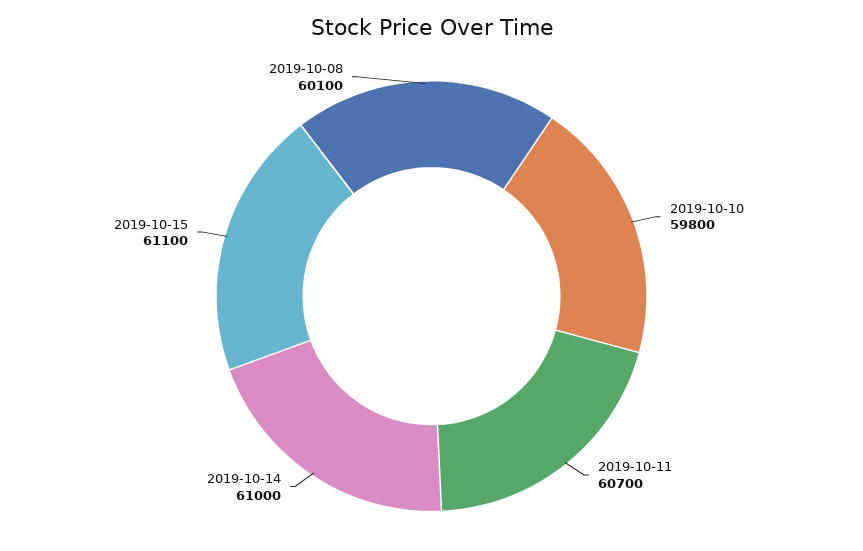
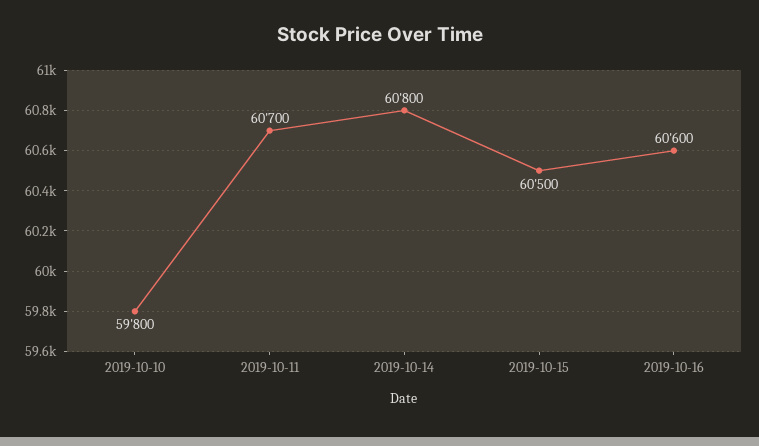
2019-10-14: 61000 -> 60800
2019-10-15: 61100 -> 60500
2019-10-08: 60100 -> none
2019-10-16: none -> 60600

